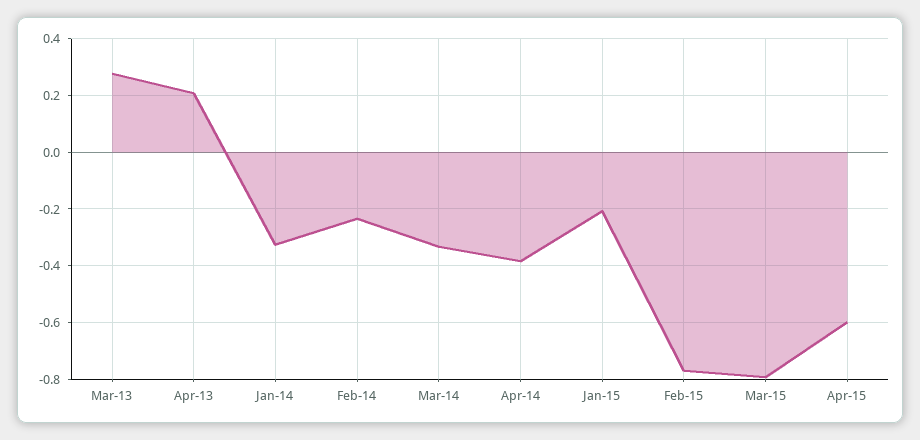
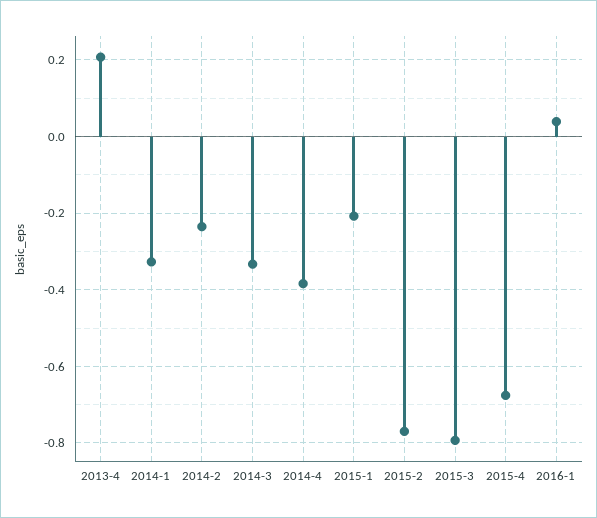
Mar-13: 0.275 -> none
Apr-15: -0.6 -> -0.68
2016-1: none -> 0.04

